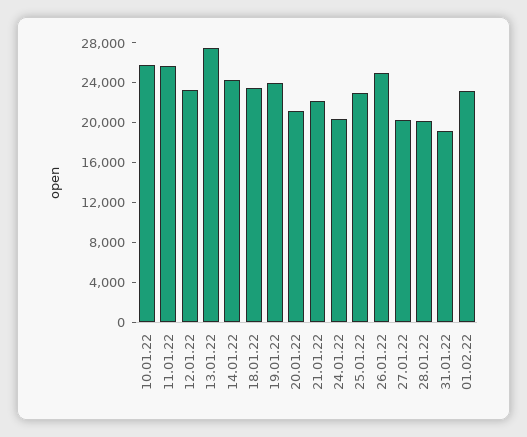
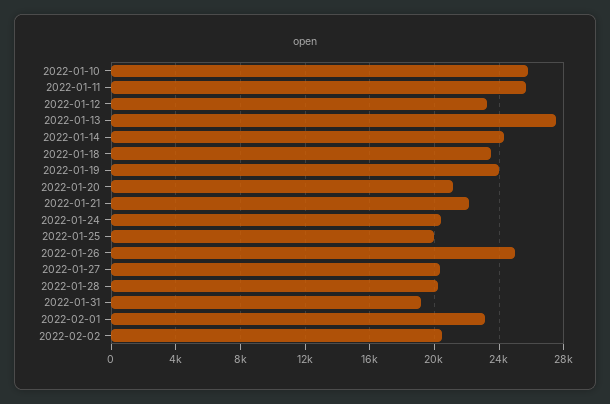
25.01.22: 23000 -> 20000
2022-02-02: none -> 20500

